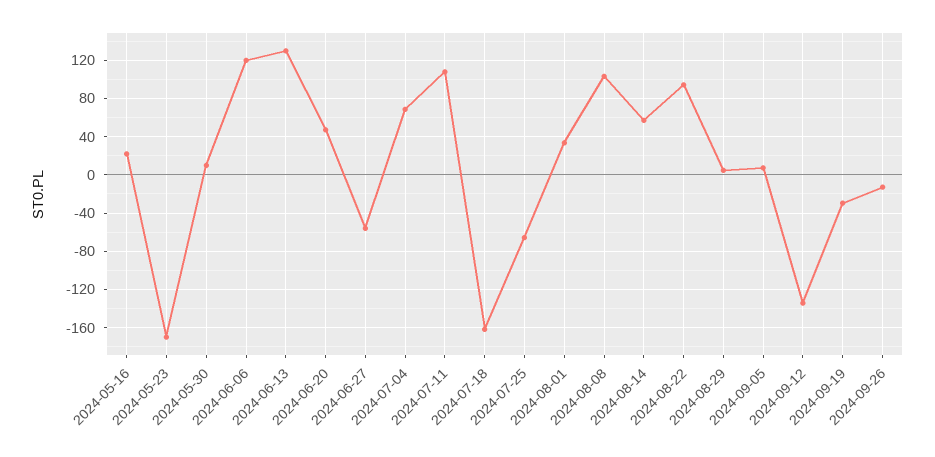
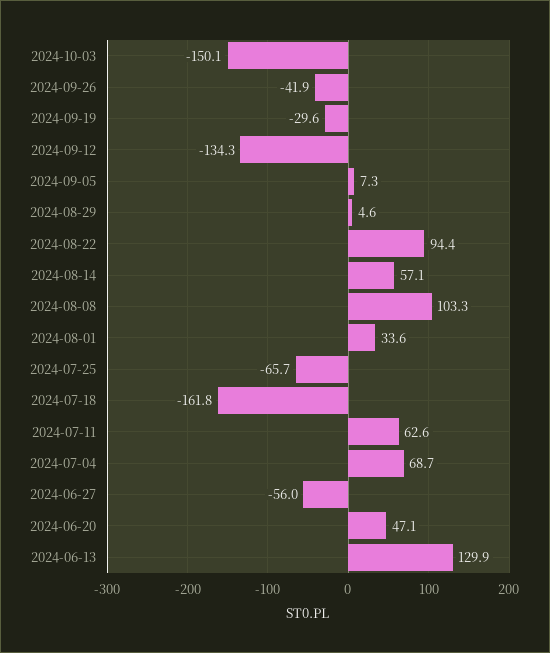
2024-05-16: 20 -> none
2024-05-23: -170 -> none
2024-05-30: 10 -> none
2024-06-06: 120 -> none
2024-07-11: 110 -> 62.6
2024-09-26: -10 -> -41.9
2024-10-03: none -> -150.1

